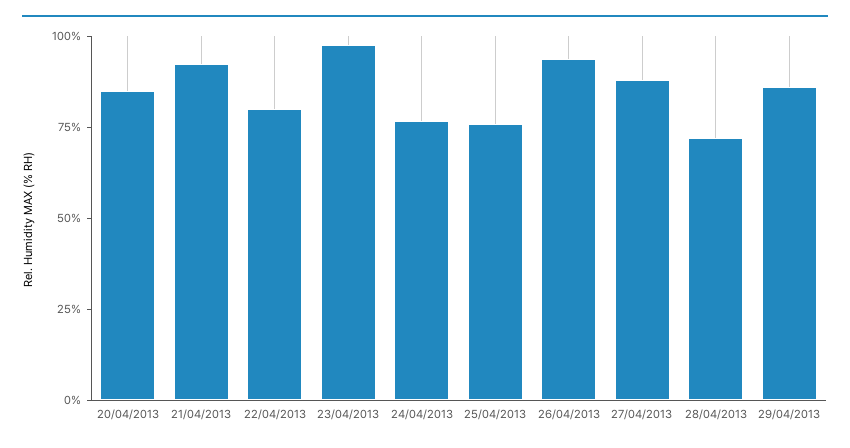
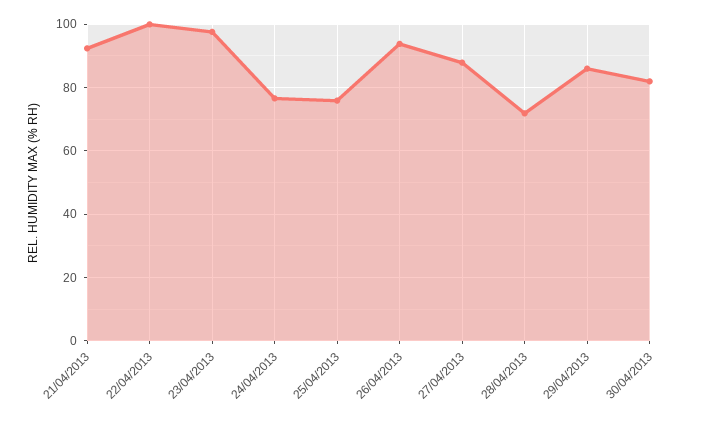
20/04/2013: 85 -> none
22/04/2013: 80 -> 100
30/04/2013: none -> 82

